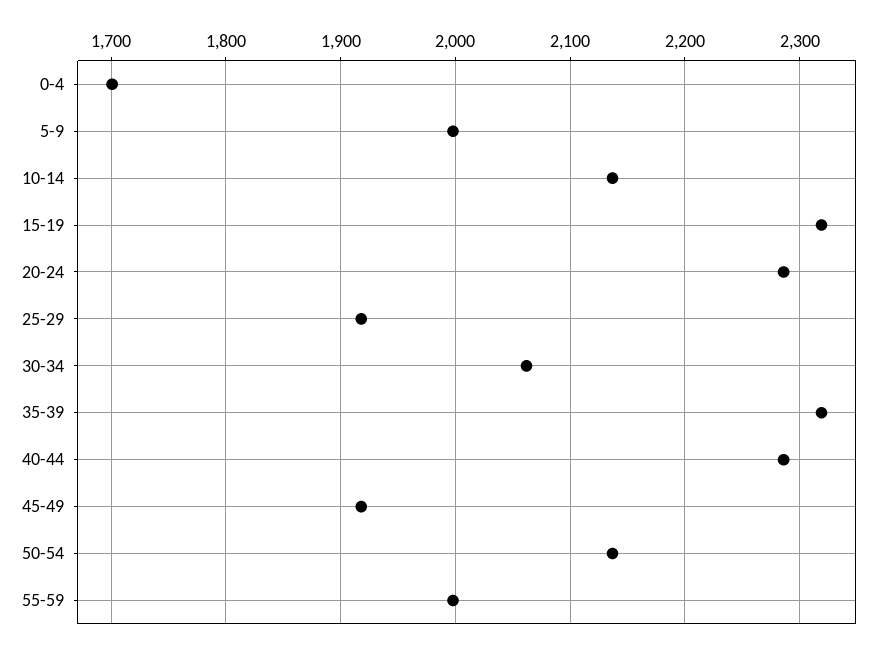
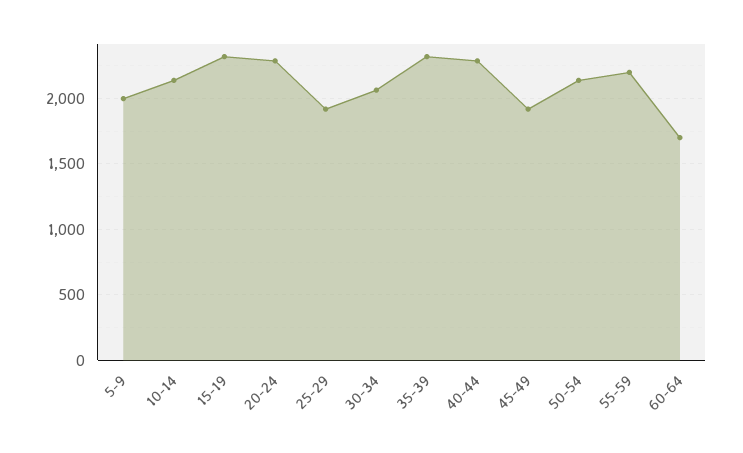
0-4: 1700 -> none
55-59: 2000 -> 2200
60-64: none -> 1700

